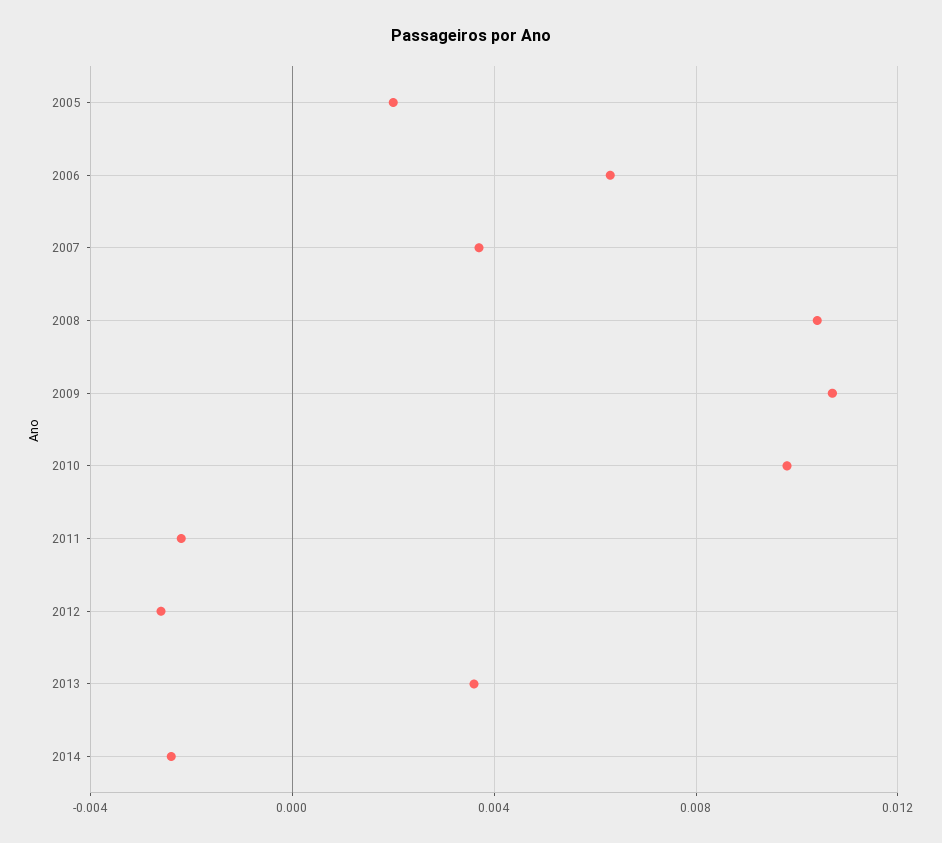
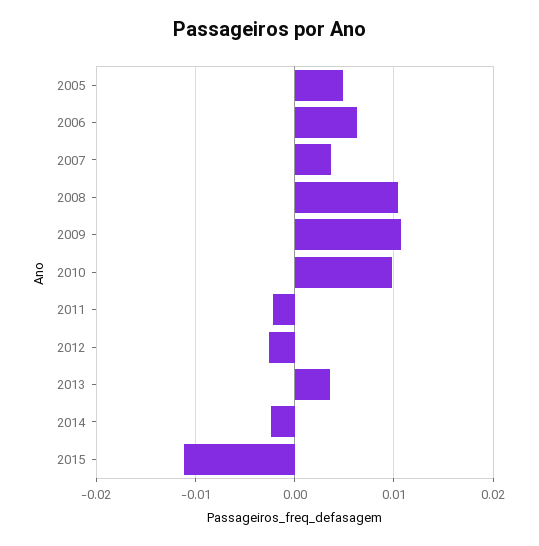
2005: 0.002 -> 0.005
2015: none -> -0.011

